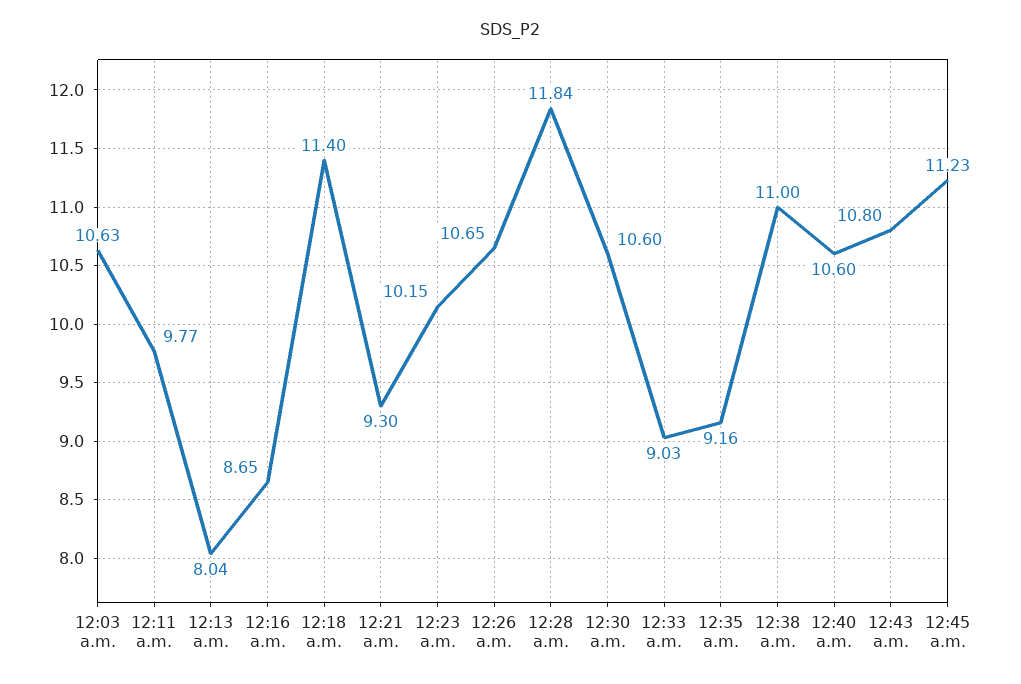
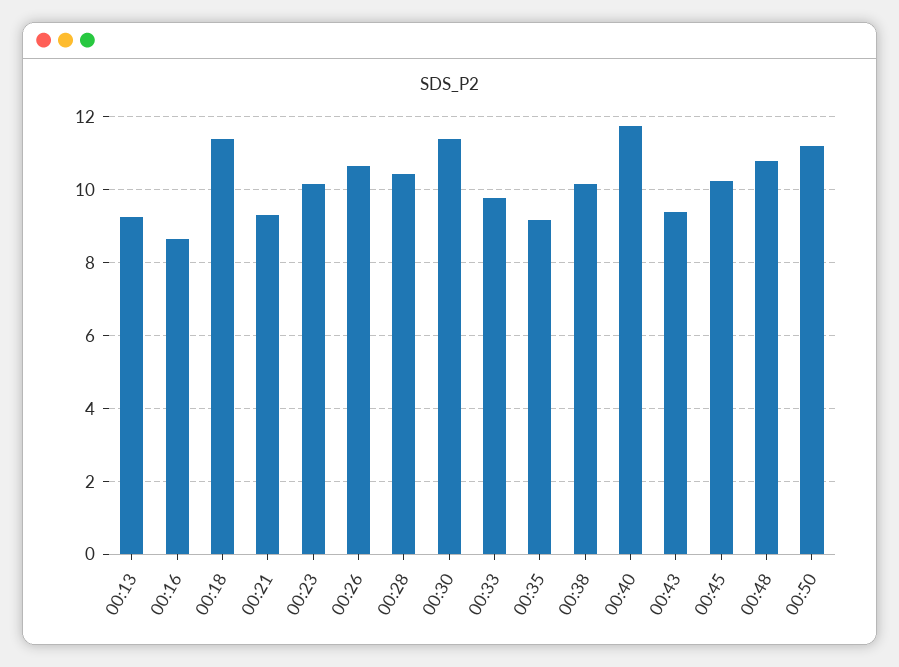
12:03 a.m.: 10.63 -> none
12:11 a.m.: 9.77 -> none
12:13 a.m.: 8.04 -> 9.2
12:28 a.m.: 11.84 -> 10.4
12:30 a.m.: 10.6 -> 11.4
12:33 a.m.: 9.03 -> 9.8
12:38 a.m.: 11 -> 10.2
12:40 a.m.: 10.6 -> 11.8
12:43 a.m.: 10.8 -> 9.4
12:45 a.m.: 11.23 -> 10.2
00:48: none -> 10.8
00:50: none -> 11.2

